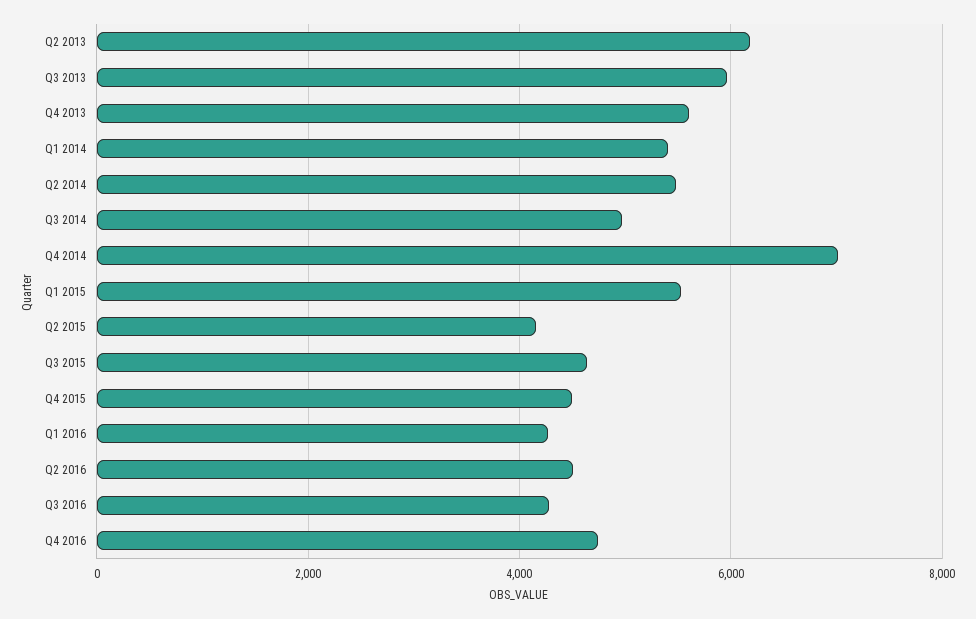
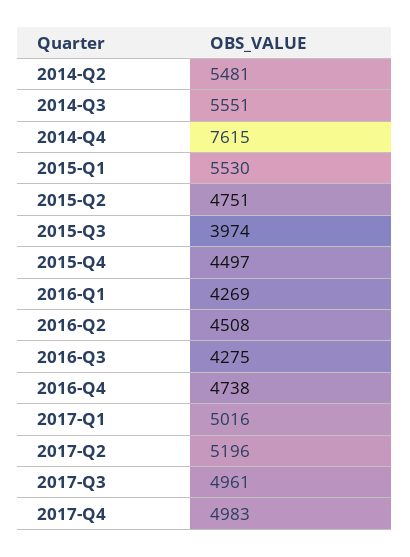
Q2 2013: 6200 -> none
Q3 2013: 6000 -> none
Q4 2013: 5600 -> none
Q1 2014: 5400 -> none
Q3 2014: 5000 -> 5551
Q4 2014: 7000 -> 7615
Q2 2015: 4200 -> 4751
Q3 2015: 4600 -> 3974
2017-Q1: none -> 5016
2017-Q2: none -> 5196
2017-Q3: none -> 4961
2017-Q4: none -> 4983

